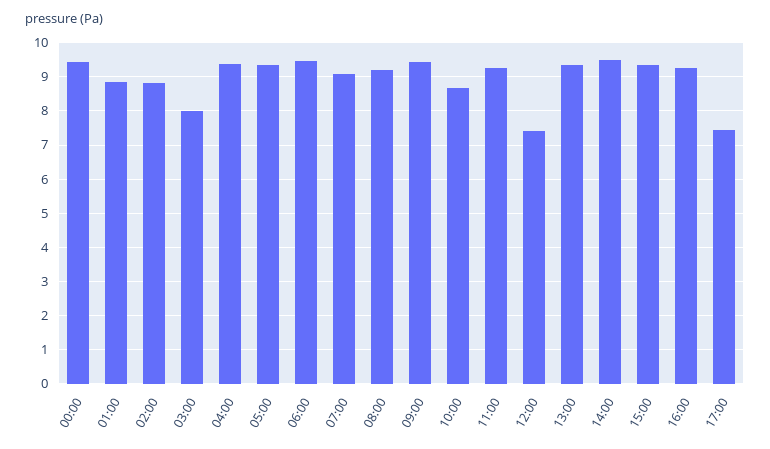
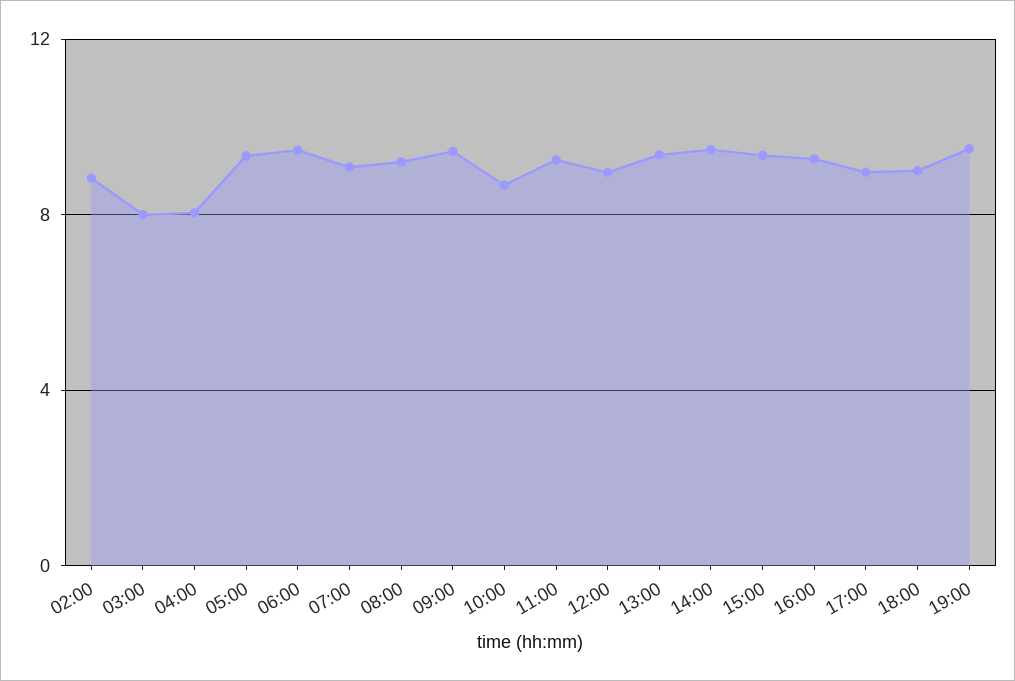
00:00: 9.4 -> none
01:00: 8.8 -> none
04:00: 9.4 -> 8
12:00: 7.4 -> 9
17:00: 7.4 -> 9
18:00: none -> 9
19:00: none -> 9.5

